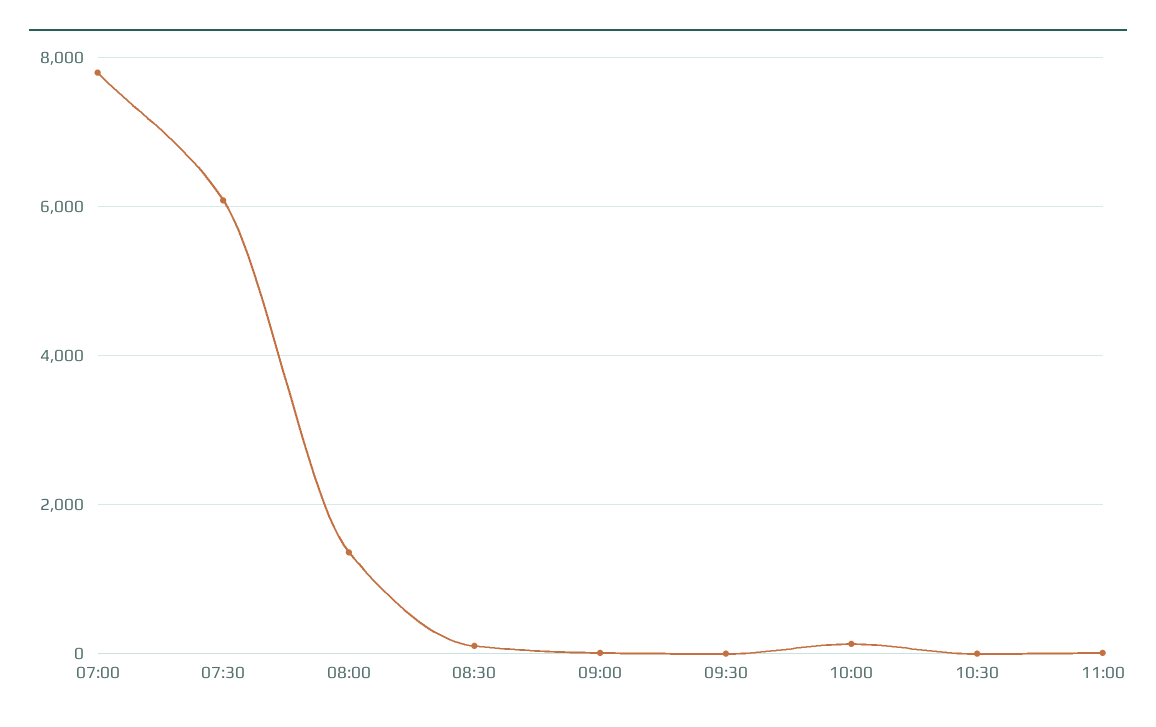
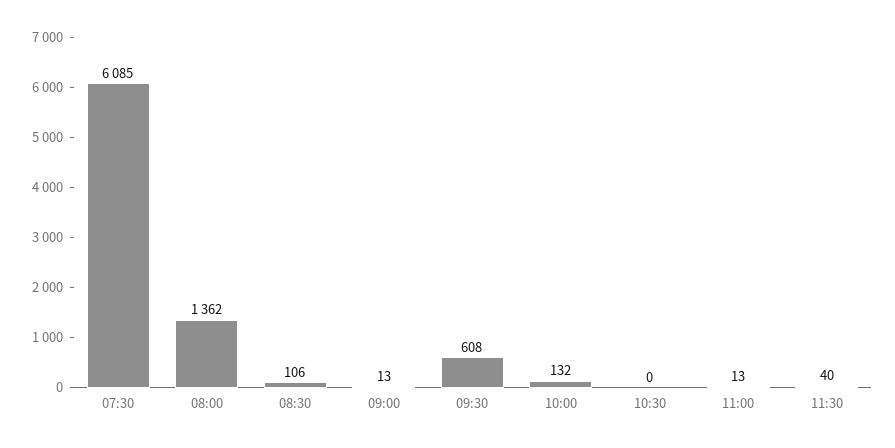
07:00: 7800 -> none
09:30: 0 -> 608
11:30: none -> 40

